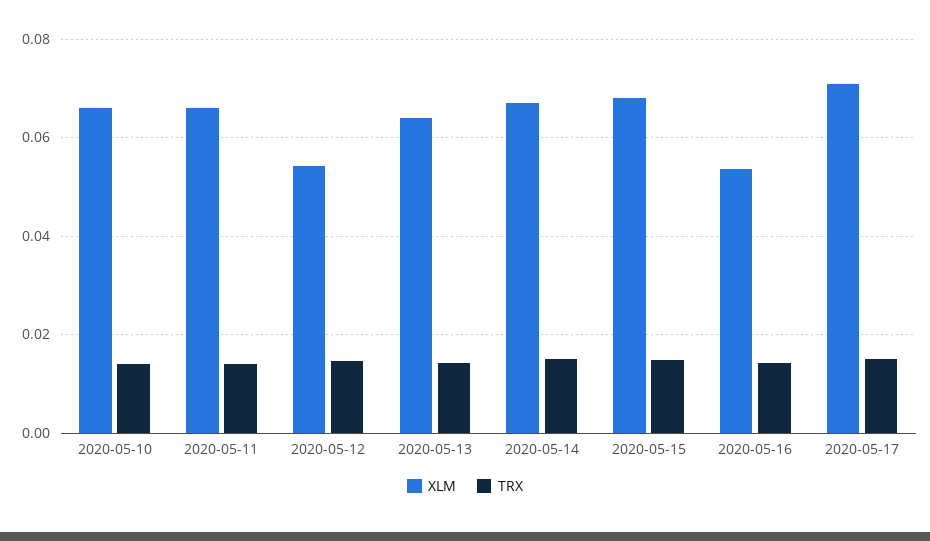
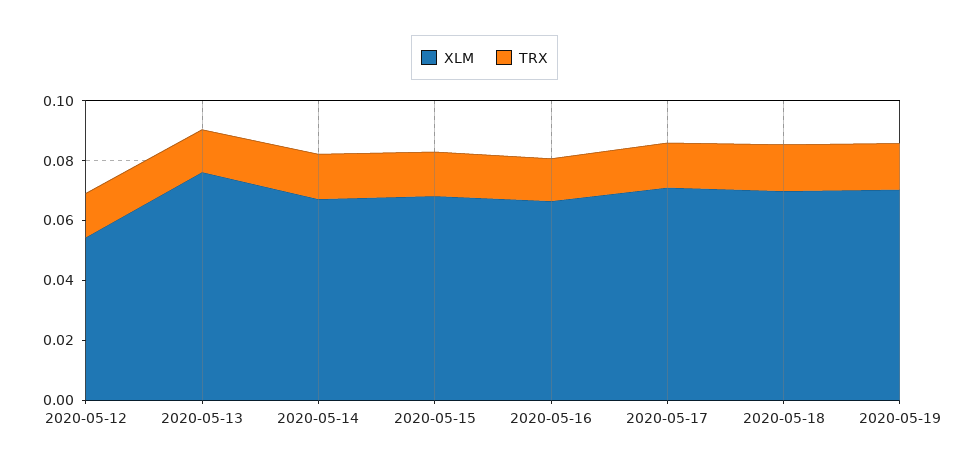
XLM, 2020-05-10: 0.066 -> none
TRX, 2020-05-10: 0.014 -> none
XLM, 2020-05-11: 0.066 -> none
TRX, 2020-05-11: 0.014 -> none
XLM, 2020-05-13: 0.064 -> 0.075
XLM, 2020-05-16: 0.054 -> 0.065
XLM, 2020-05-18: none -> 0.07
TRX, 2020-05-18: none -> 0.015
XLM, 2020-05-19: none -> 0.07
TRX, 2020-05-19: none -> 0.015

